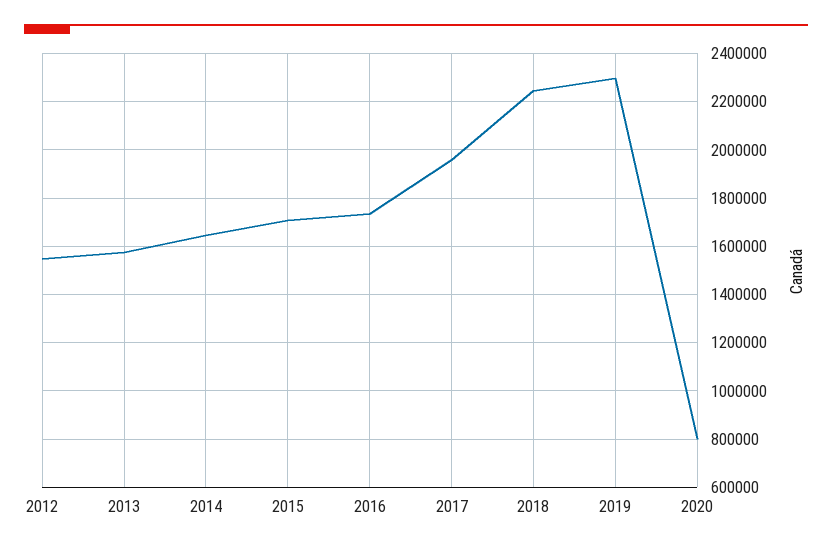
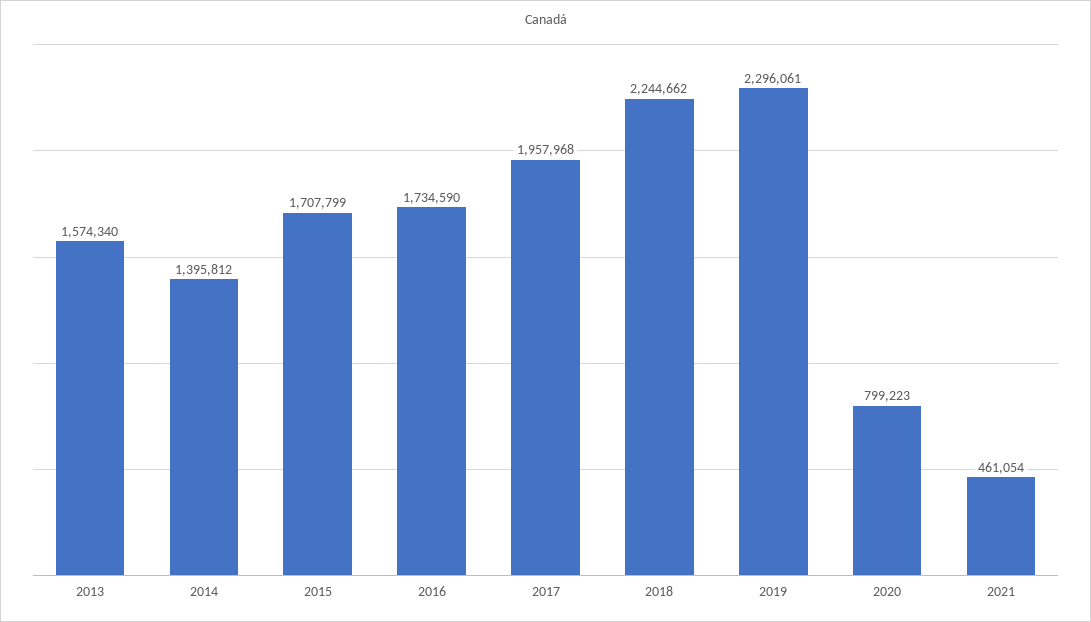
2012: 1550000 -> none
2014: 1650000 -> 1395812
2021: none -> 461054

